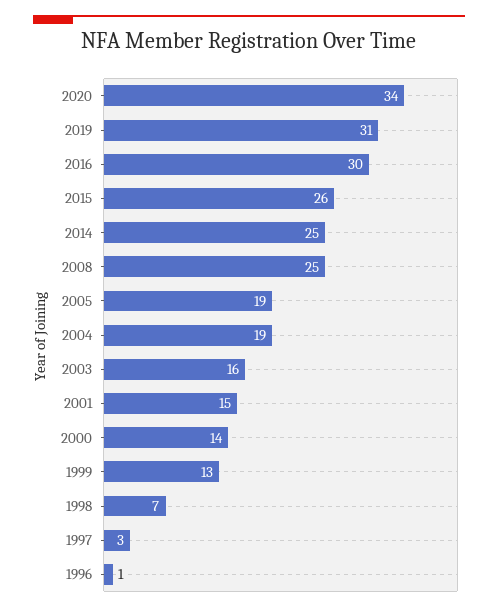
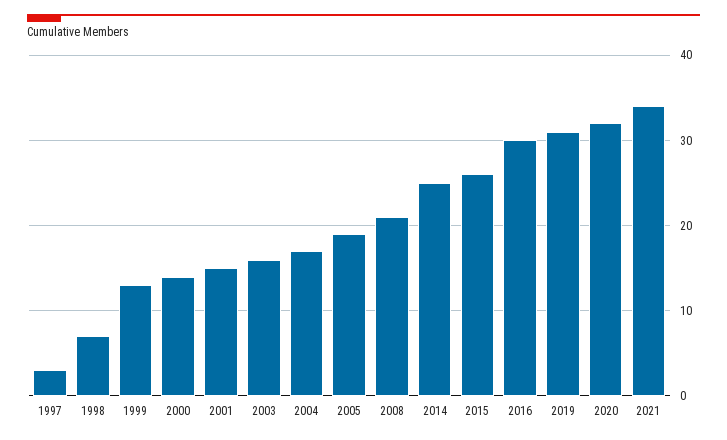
2020: 34 -> 32
2008: 25 -> 21
2004: 19 -> 17
1996: 1 -> none
2021: none -> 34

